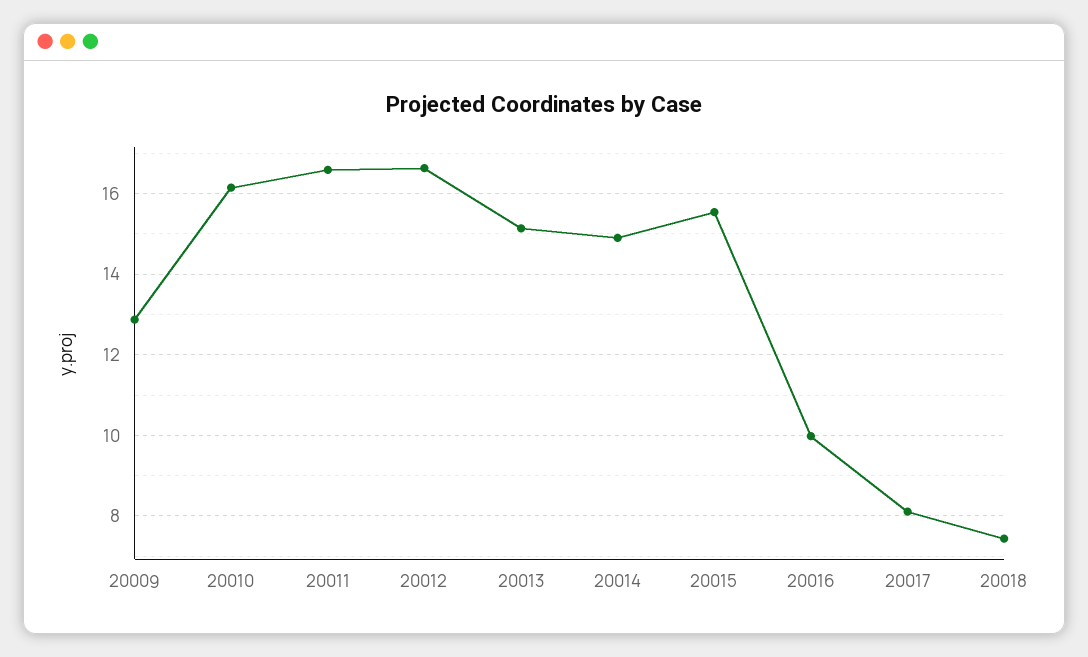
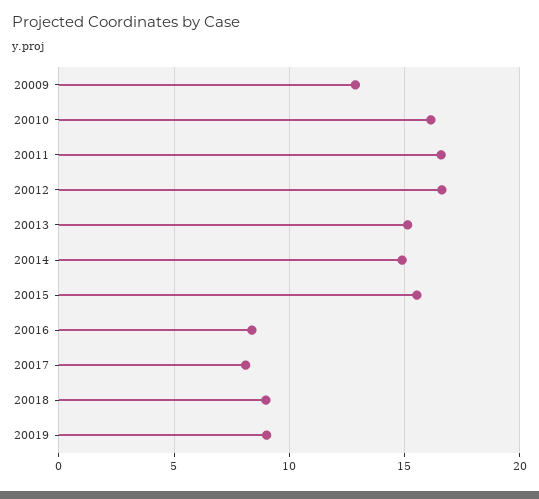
20016: 10 -> 8.5
20018: 7.4 -> 9
20019: none -> 9

